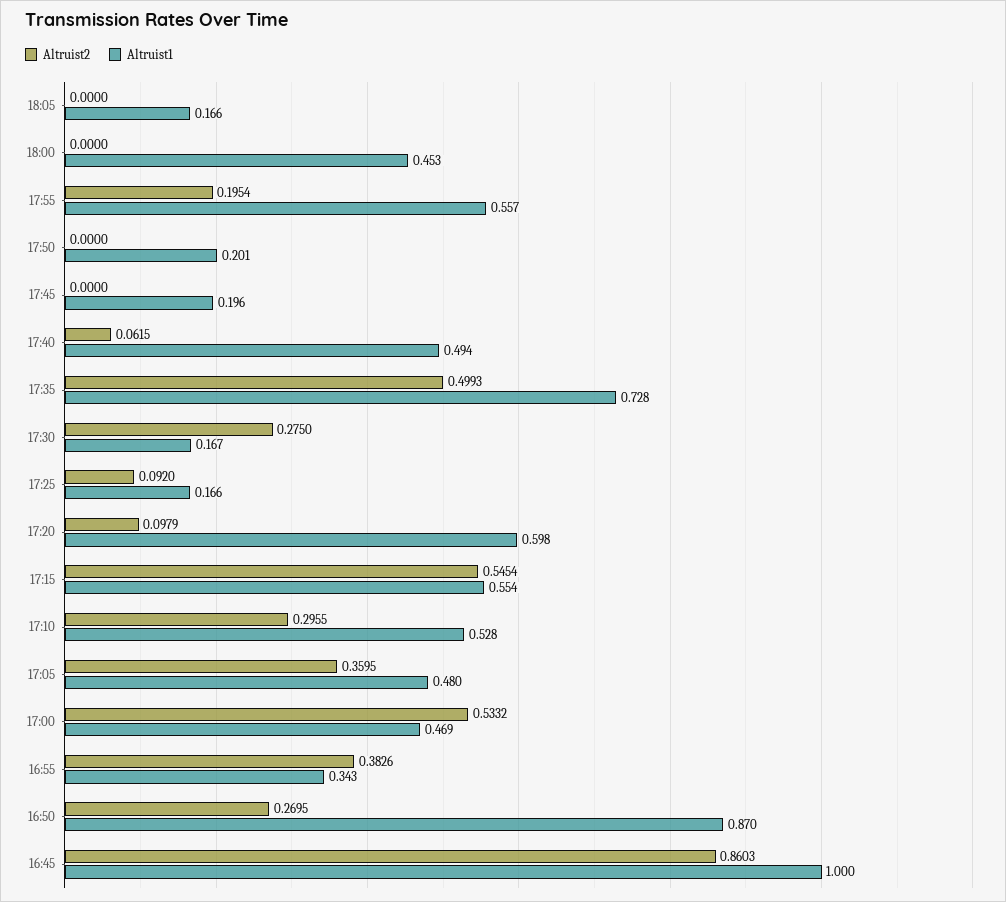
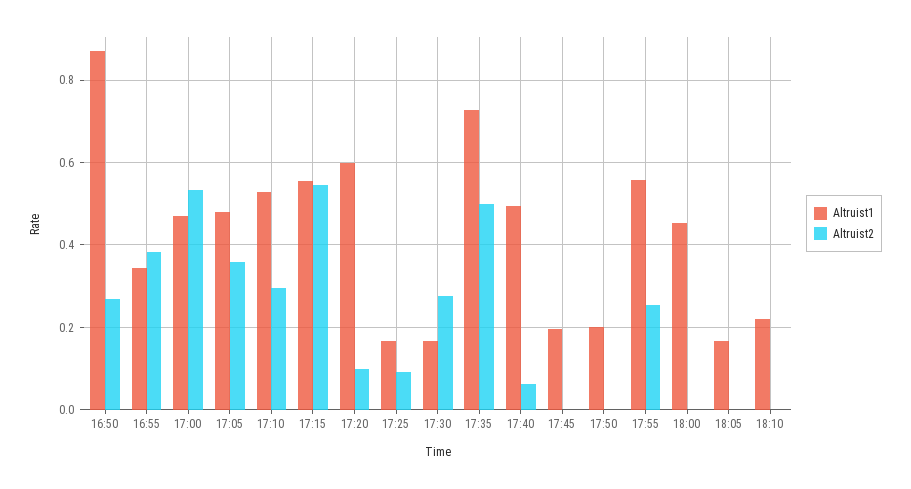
Altruist2, 17:55: 0.1954 -> 0.26
Altruist2, 16:45: 0.8603 -> none
Altruist1, 16:45: 1 -> none
Altruist1, 18:10: none -> 0.22
Altruist2, 18:10: none -> 0

